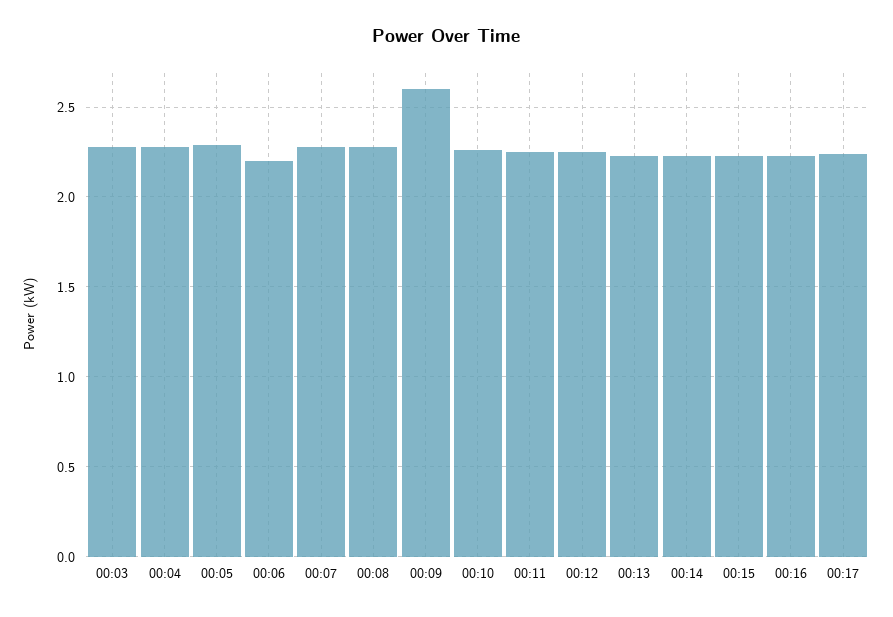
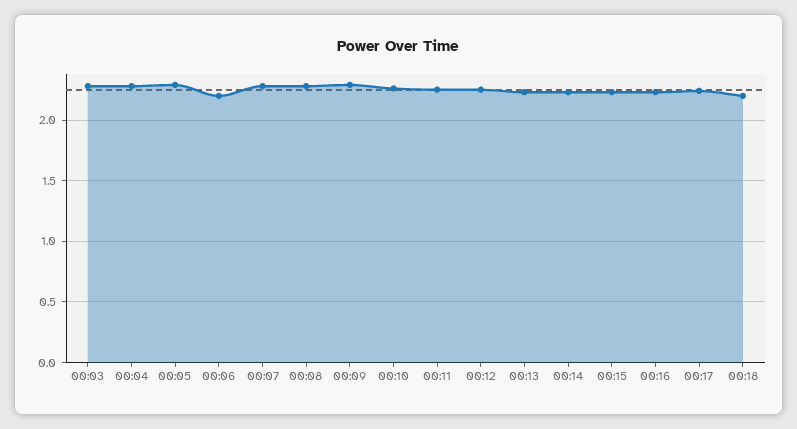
00:09: 2.6 -> 2.3
00:18: none -> 2.2

